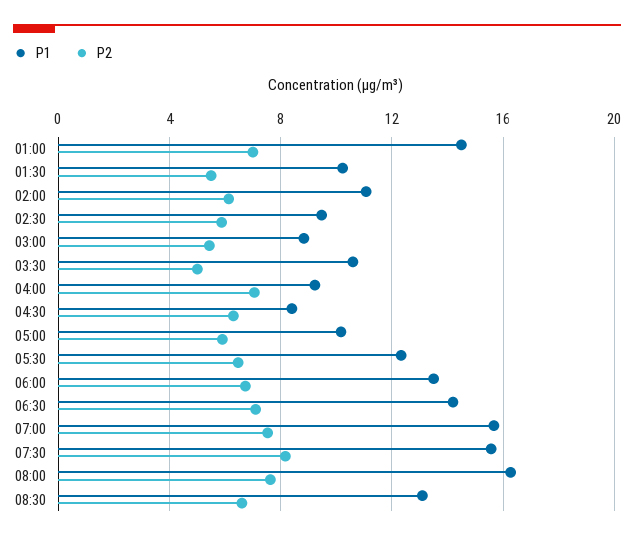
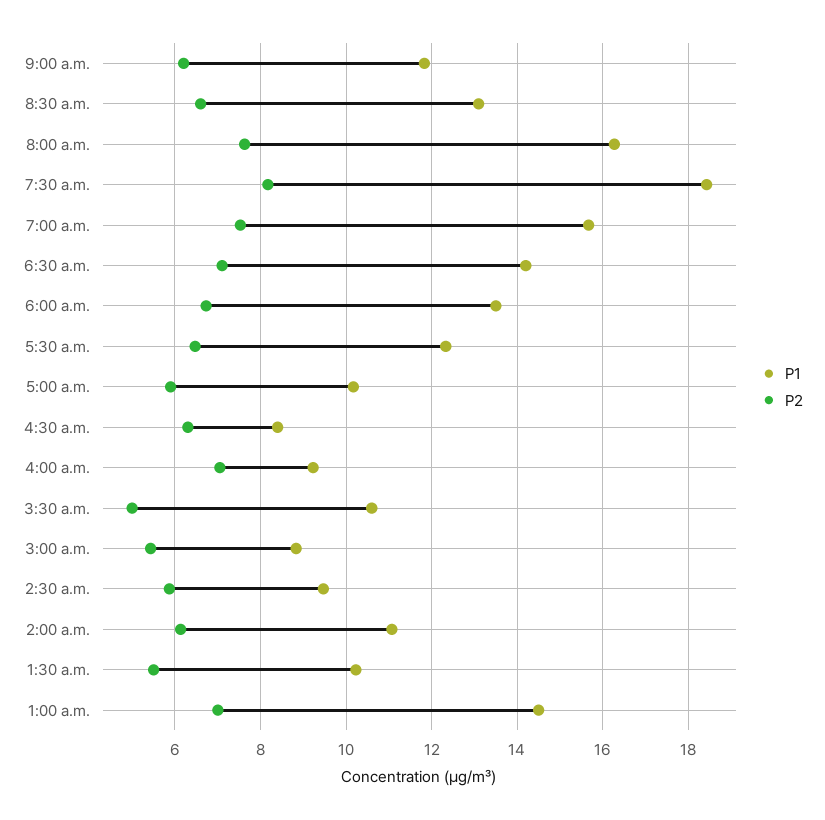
P1, 07:30: 15.5 -> 18.4
P1, 9:00 a.m.: none -> 11.8
P2, 9:00 a.m.: none -> 6.2

